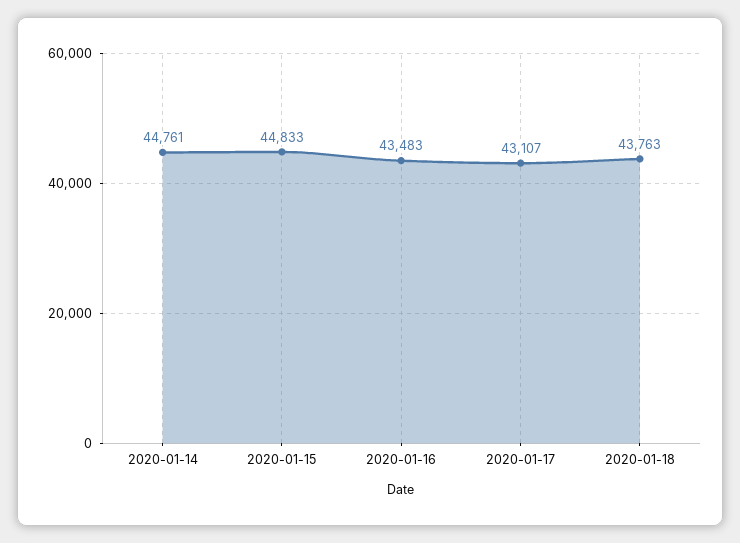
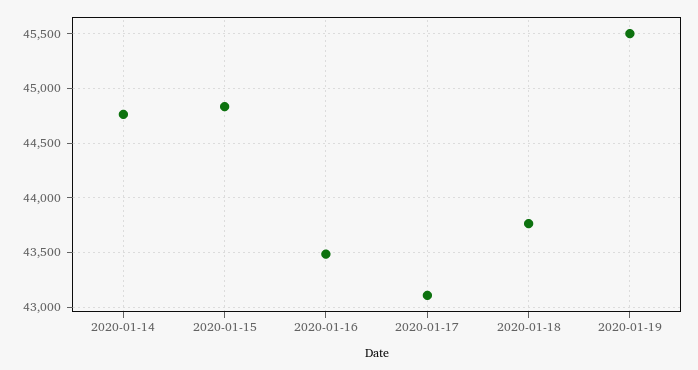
2020-01-19: none -> 45500

